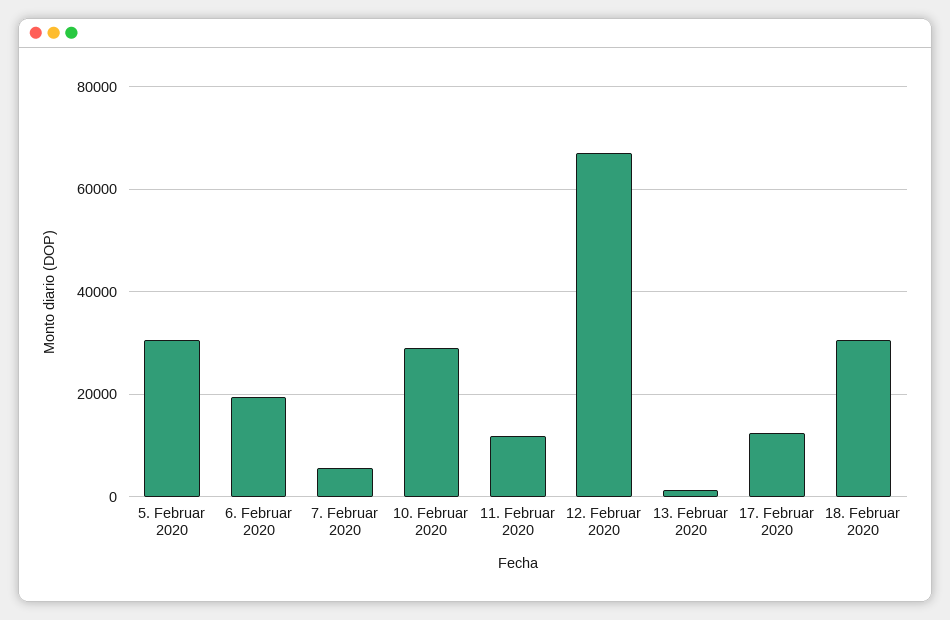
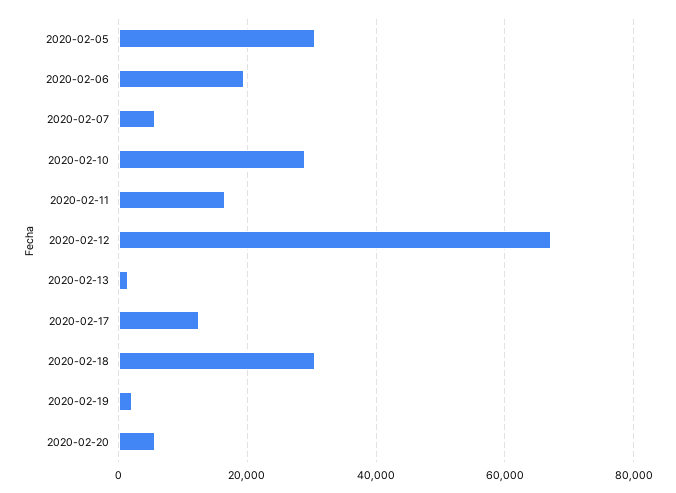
11. Februar 2020: 12000 -> 16000
2020-02-19: none -> 2000
2020-02-20: none -> 6000

